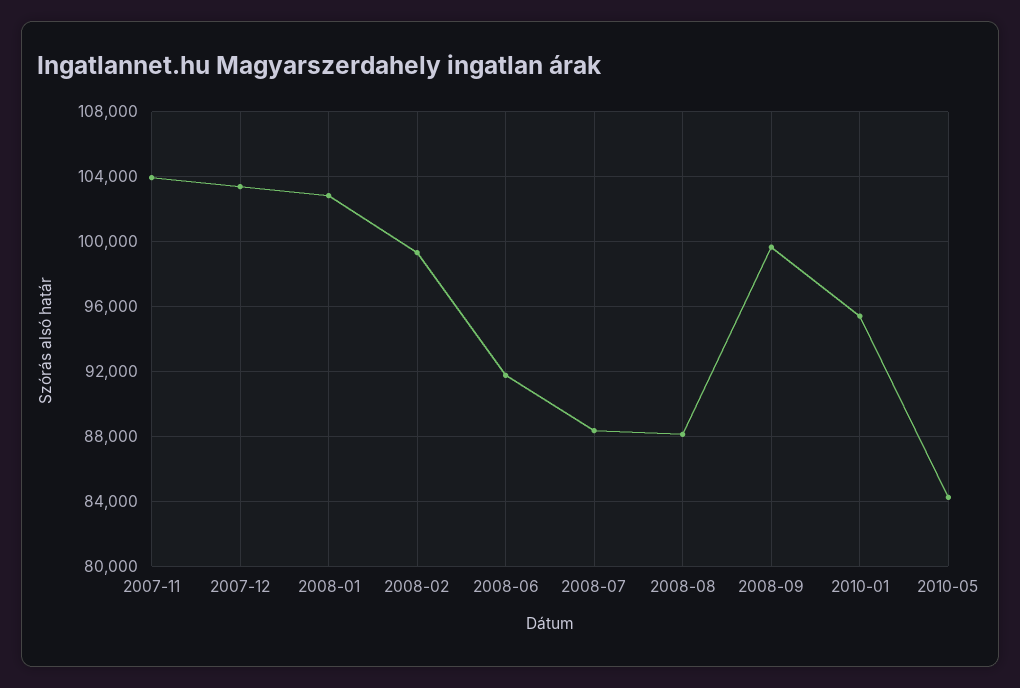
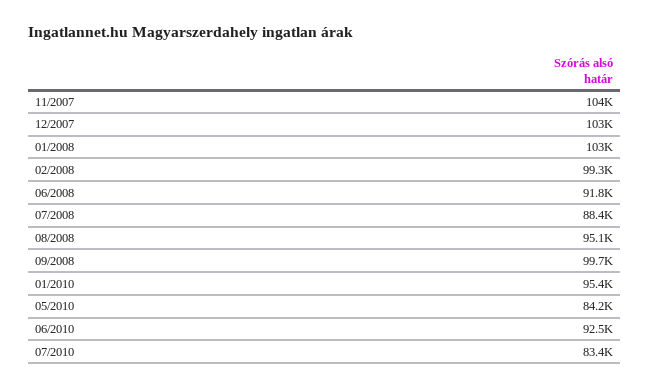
2008-08: 88000 -> 95100
06/2010: none -> 92500
07/2010: none -> 83400

